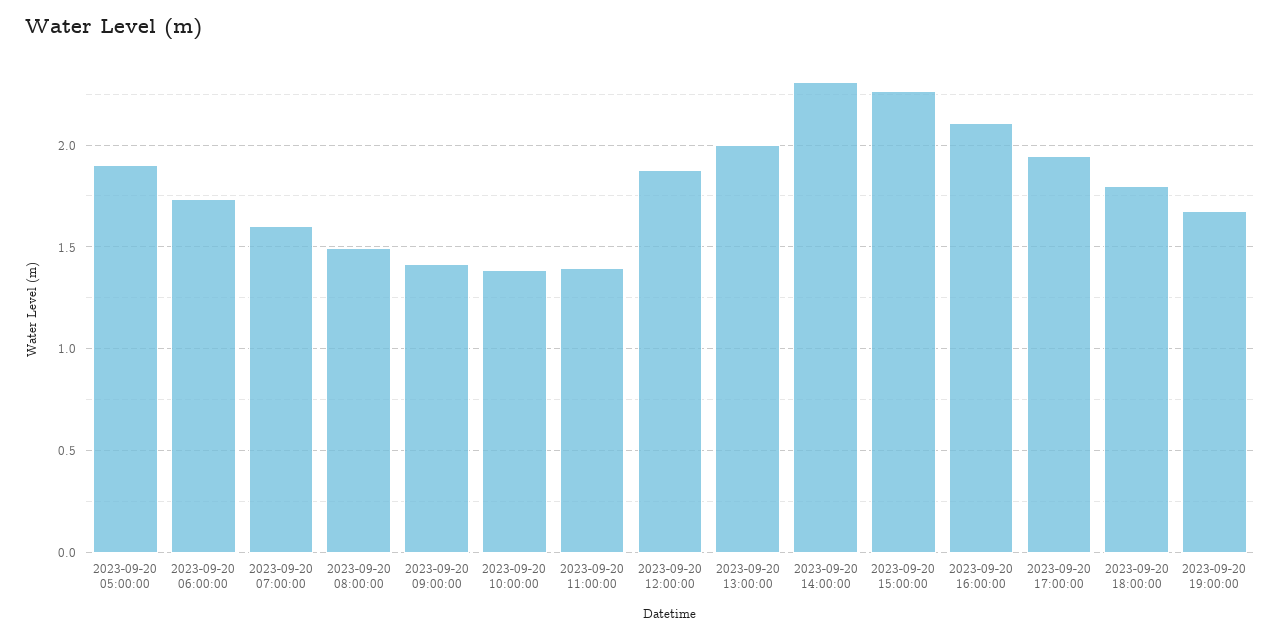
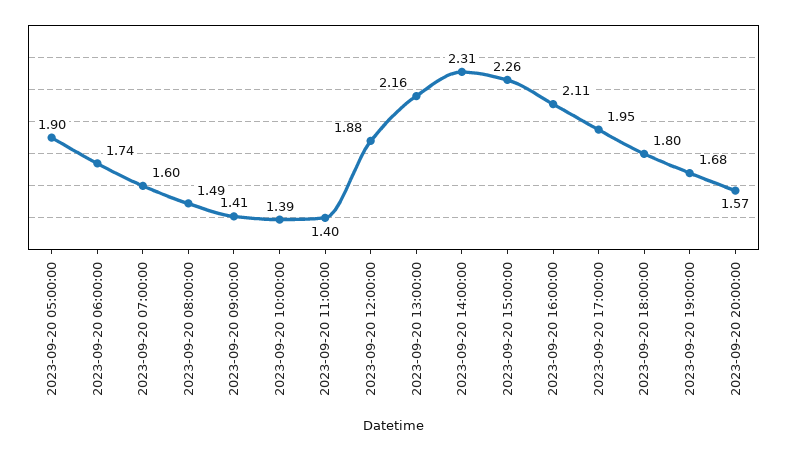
2023-09-20 13:00:00: 2 -> 2.16
2023-09-20 20:00:00: none -> 1.57

